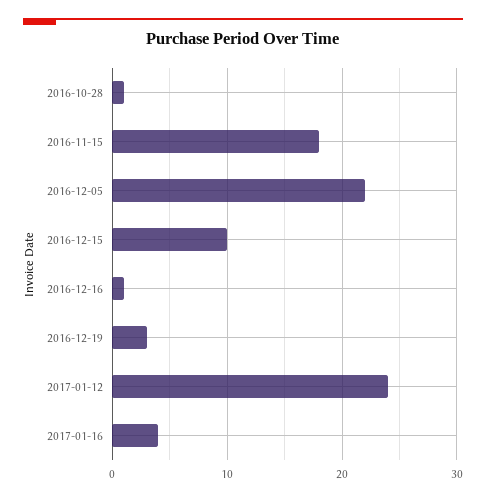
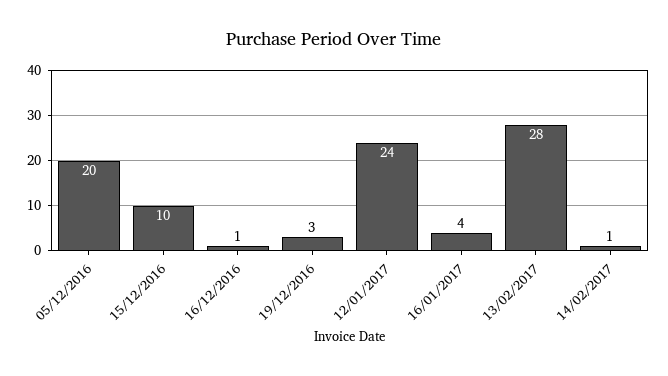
2016-10-28: 1 -> none
2016-11-15: 18 -> none
2016-12-05: 22 -> 20
13/02/2017: none -> 28
14/02/2017: none -> 1

